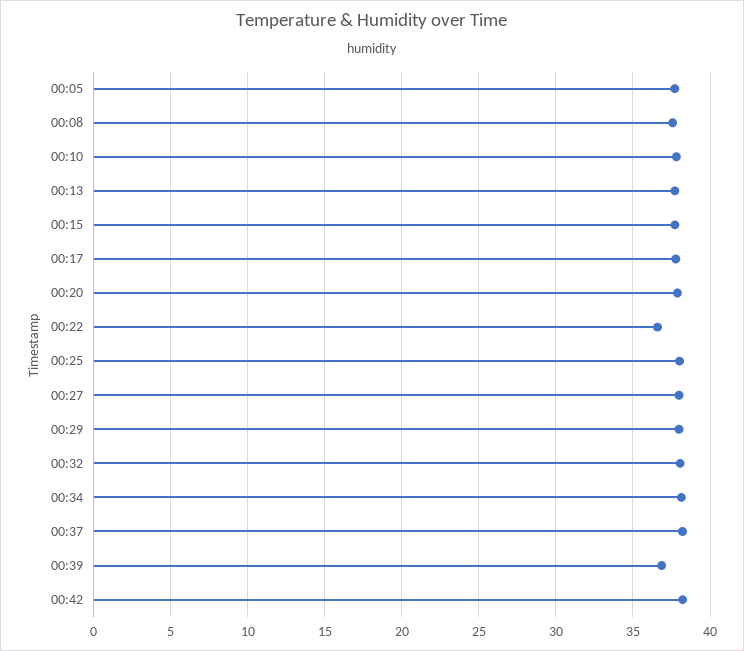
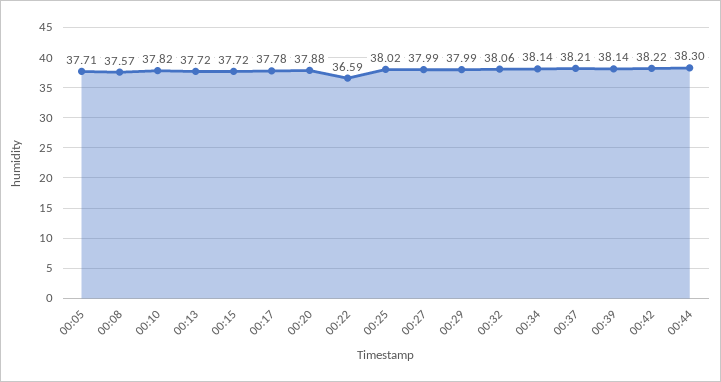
00:39: 37 -> 38.14
00:44: none -> 38.3

